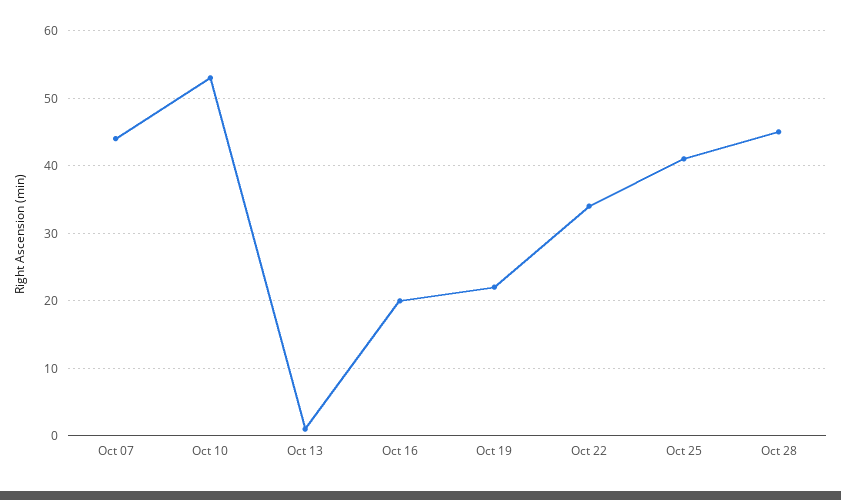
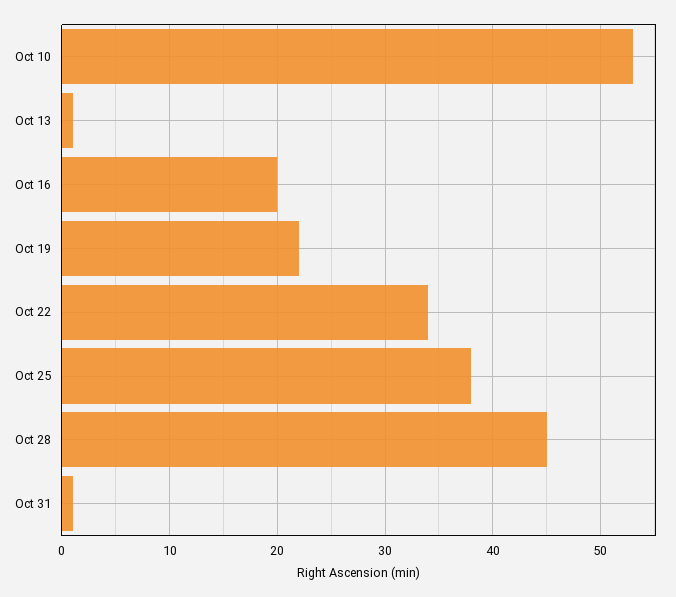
Oct 07: 44 -> none
Oct 25: 41 -> 38
Oct 31: none -> 1

